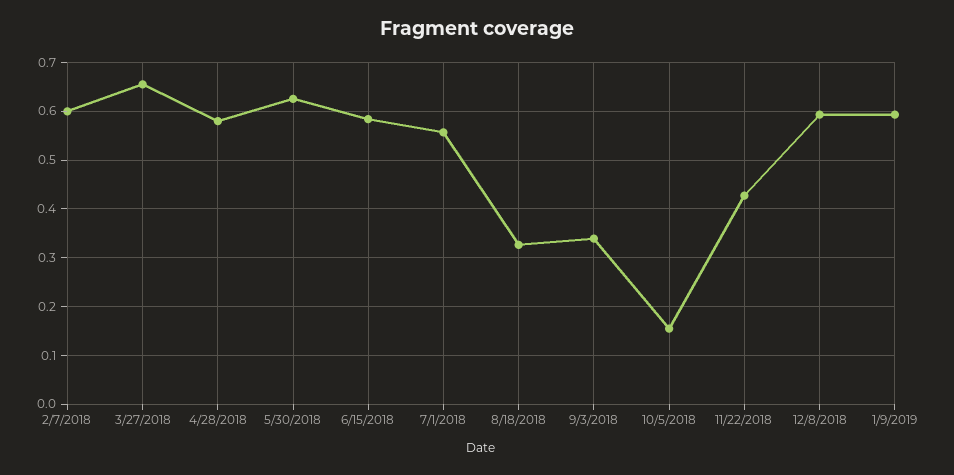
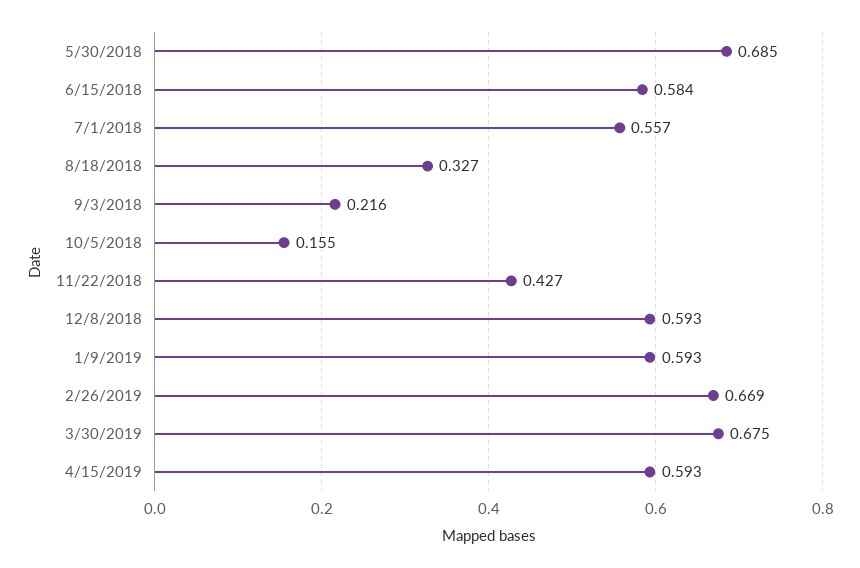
2/7/2018: 0.6 -> none
3/27/2018: 0.66 -> none
4/28/2018: 0.58 -> none
5/30/2018: 0.62 -> 0.685
9/3/2018: 0.34 -> 0.216
2/26/2019: none -> 0.669
3/30/2019: none -> 0.675
4/15/2019: none -> 0.593

